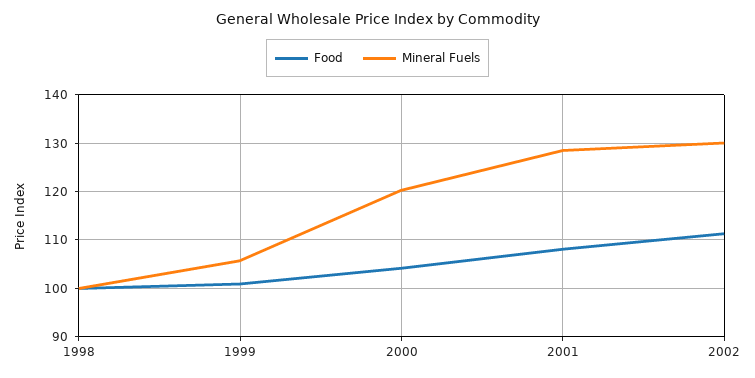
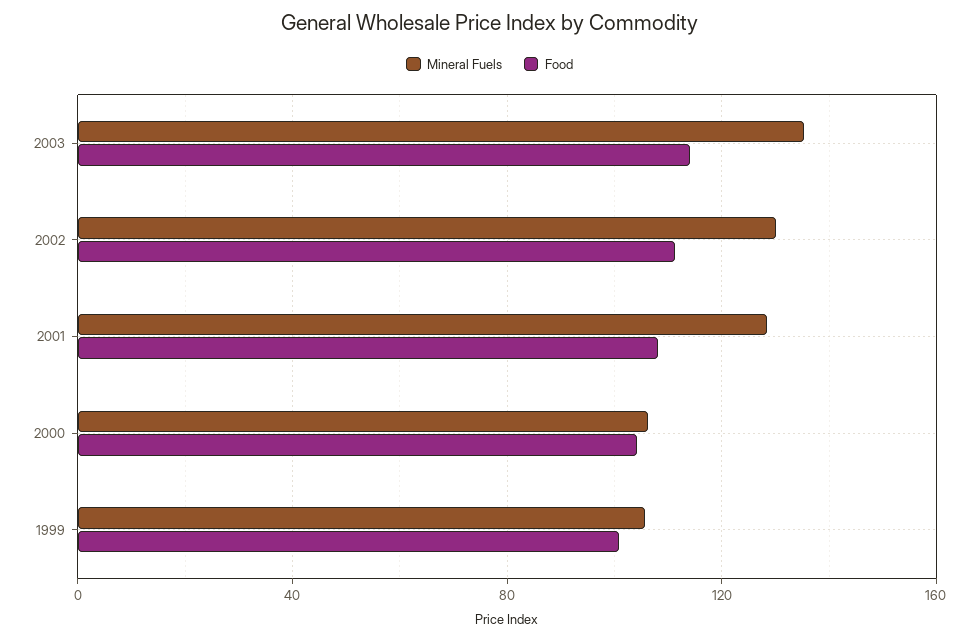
Food, 1998: 100 -> none
Mineral Fuels, 1998: 100 -> none
Mineral Fuels, 2000: 120 -> 105
Mineral Fuels, 2003: none -> 135
Food, 2003: none -> 115

